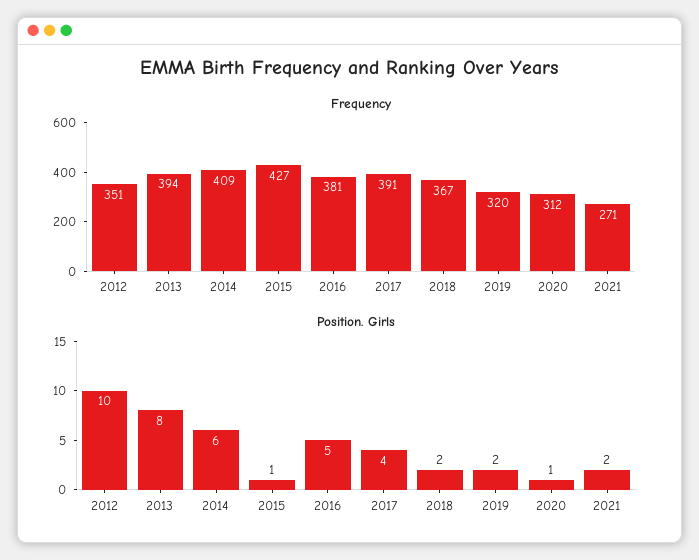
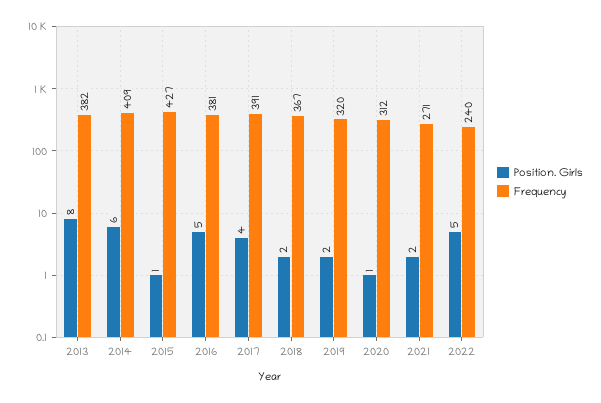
Frequency, 2012: 351 -> none
Frequency, 2013: 394 -> 382
Position. Girls, 2012: 10 -> none
Position. Girls, 2022: none -> 5
Frequency, 2022: none -> 240

